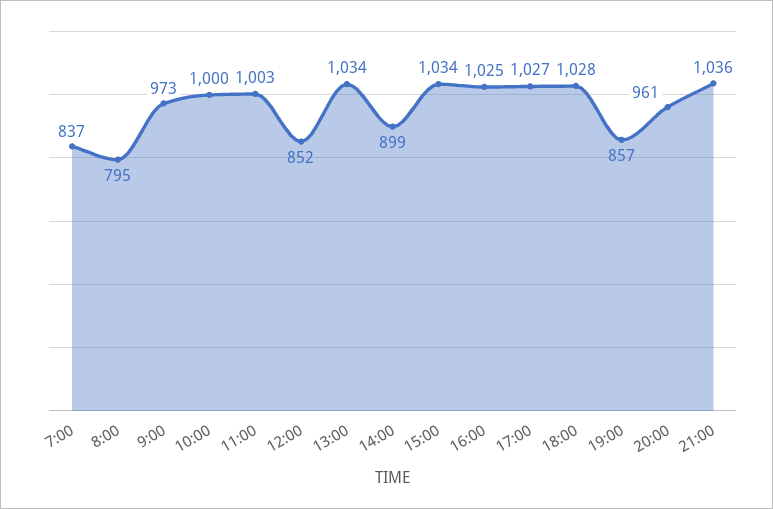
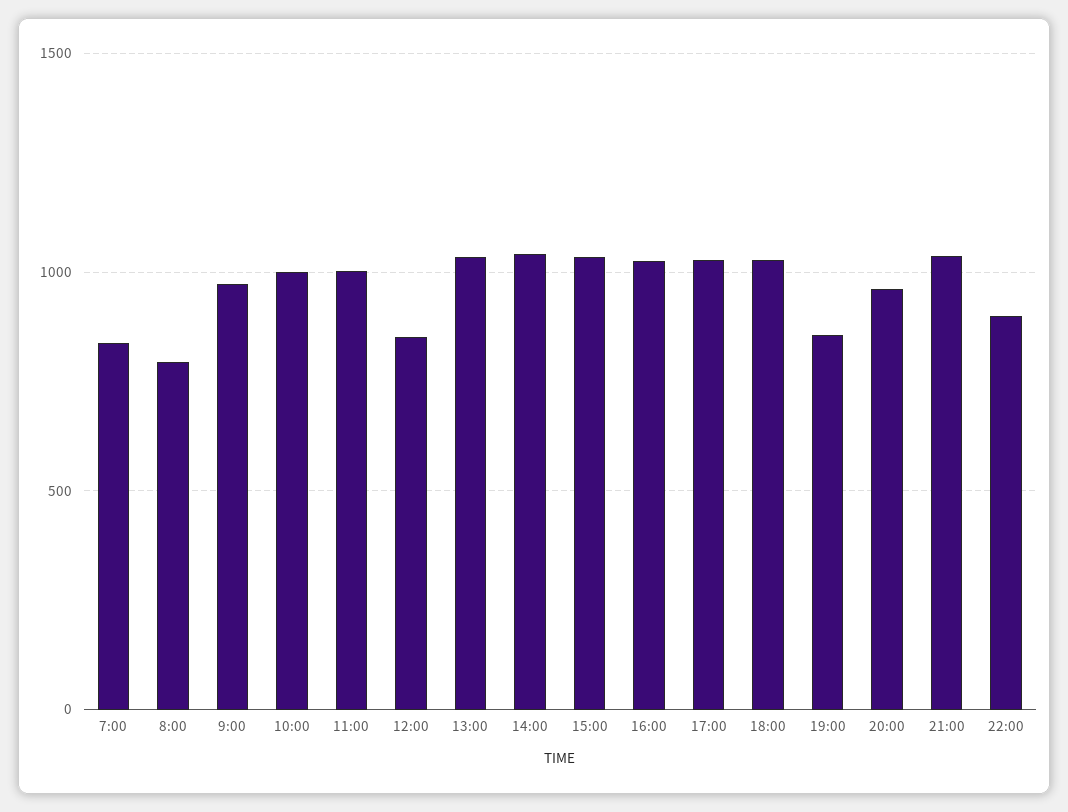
14:00: 899 -> 1050
22:00: none -> 900

